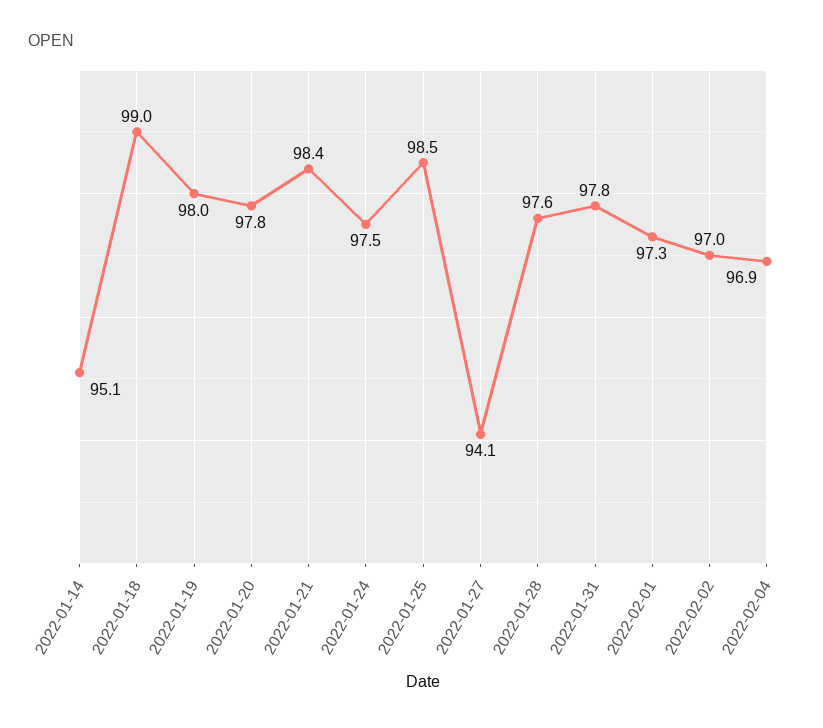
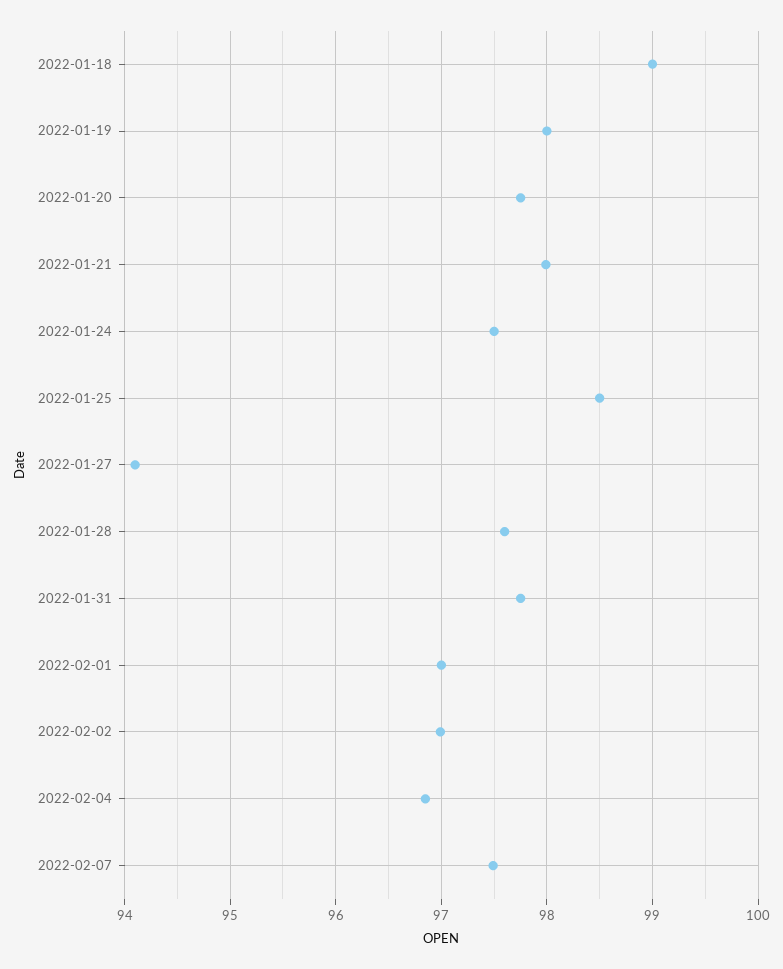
2022-01-14: 95.1 -> none
2022-01-21: 98.4 -> 98
2022-02-01: 97.3 -> 97
2022-02-07: none -> 97.5

